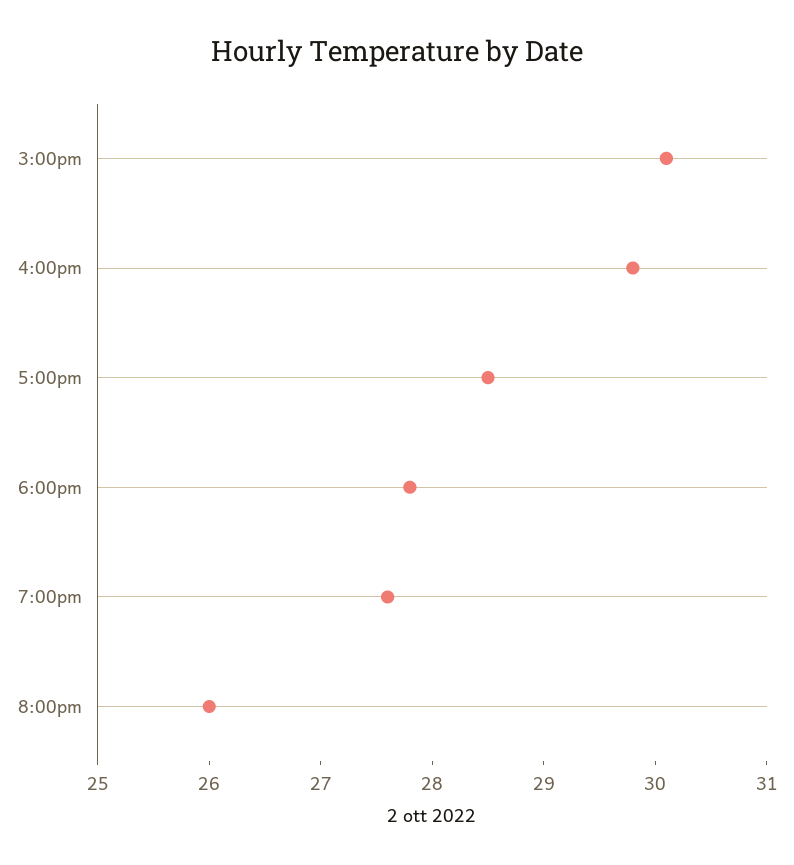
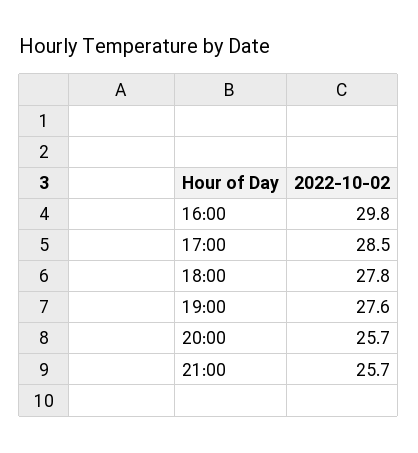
3:00pm: 30.1 -> none
8:00pm: 26 -> 25.7
21:00: none -> 25.7

